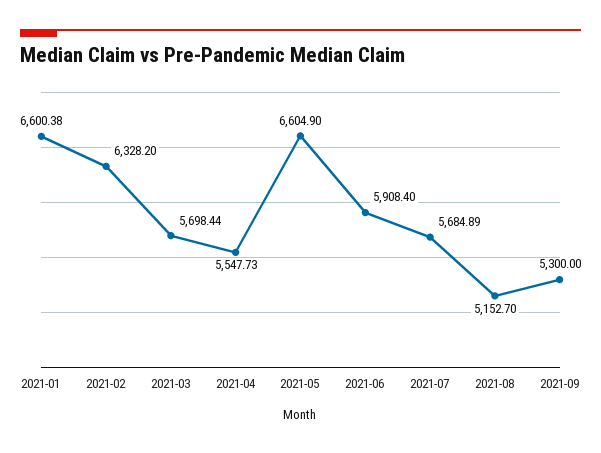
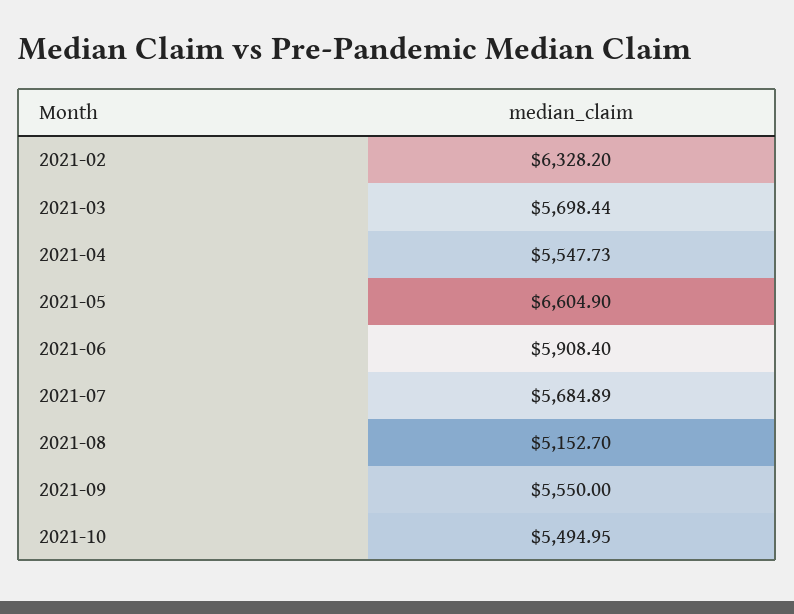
2021-01: 6600.38 -> none
2021-09: 5300 -> 5550
2021-10: none -> 5494.95

